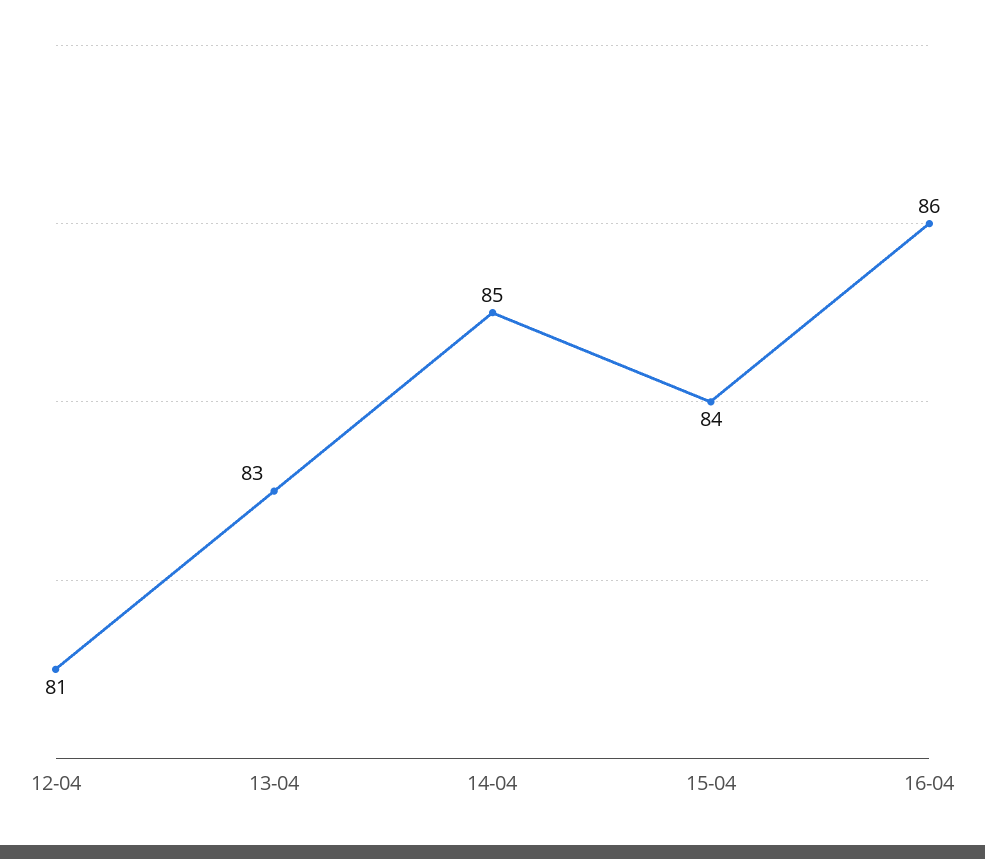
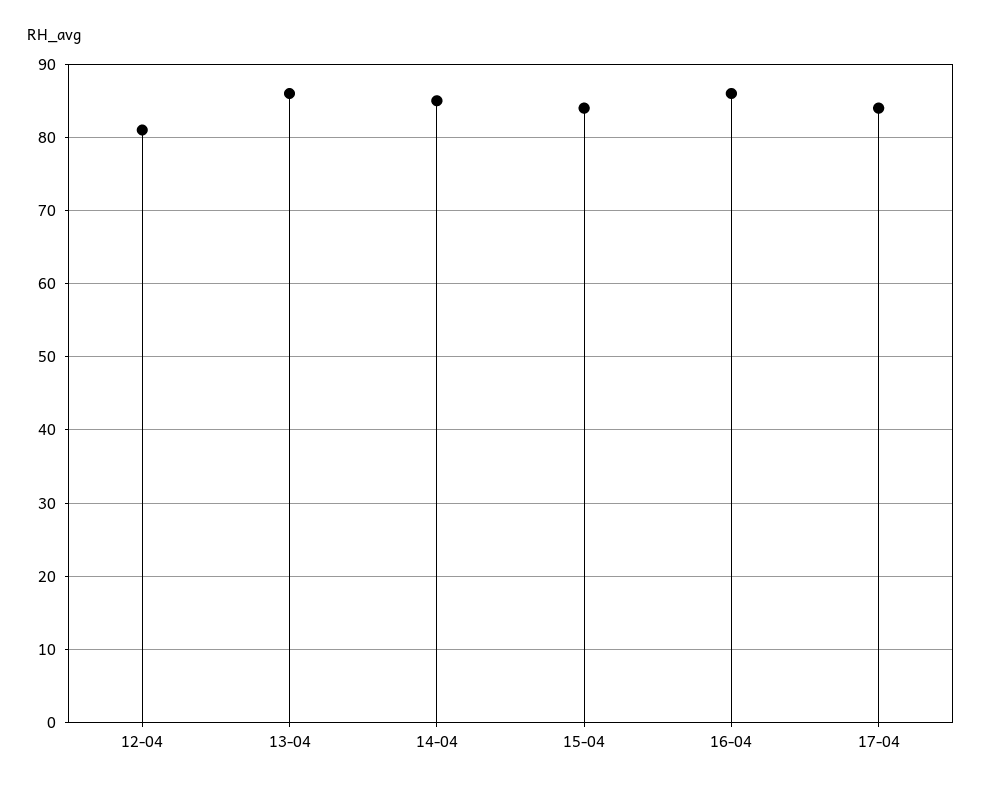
13-04: 83 -> 86
17-04: none -> 84

